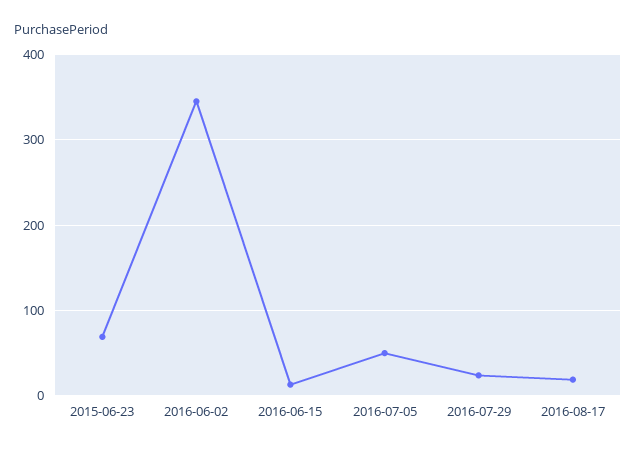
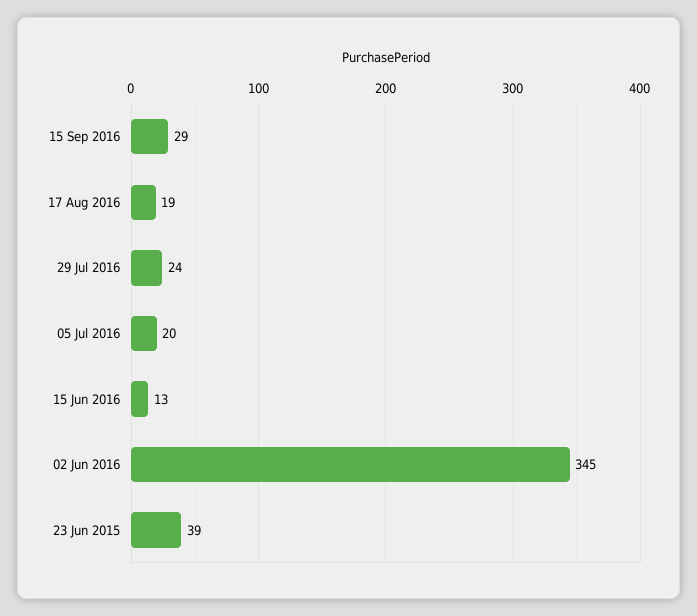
2015-06-23: 70 -> 39
2016-07-05: 50 -> 20
15 Sep 2016: none -> 29

